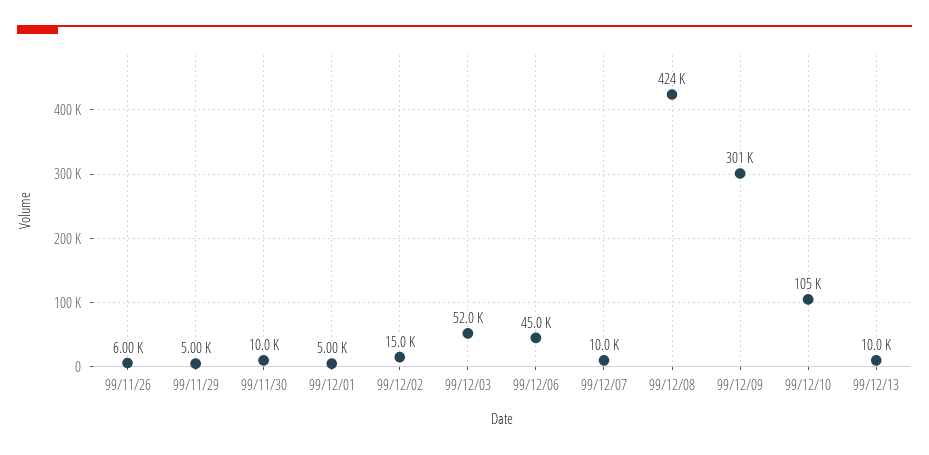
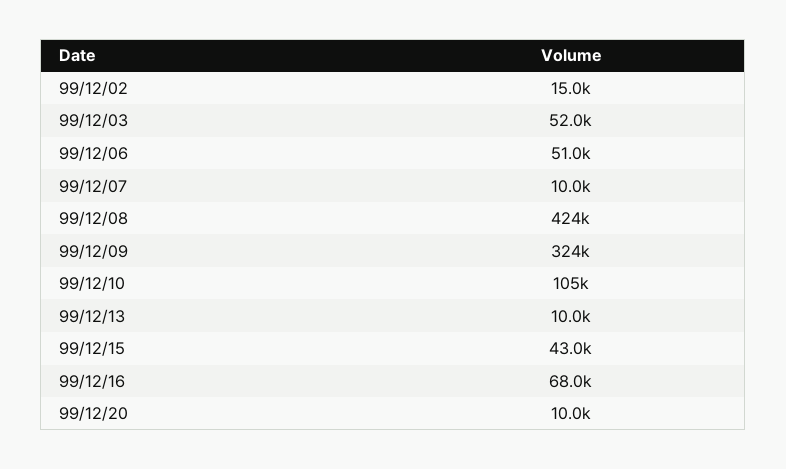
99/11/26: 6000 -> none
99/11/29: 5000 -> none
99/11/30: 10000 -> none
99/12/01: 5000 -> none
99/12/06: 45000 -> 51000
99/12/09: 301000 -> 324000
99/12/15: none -> 43000
99/12/16: none -> 68000
99/12/20: none -> 10000

